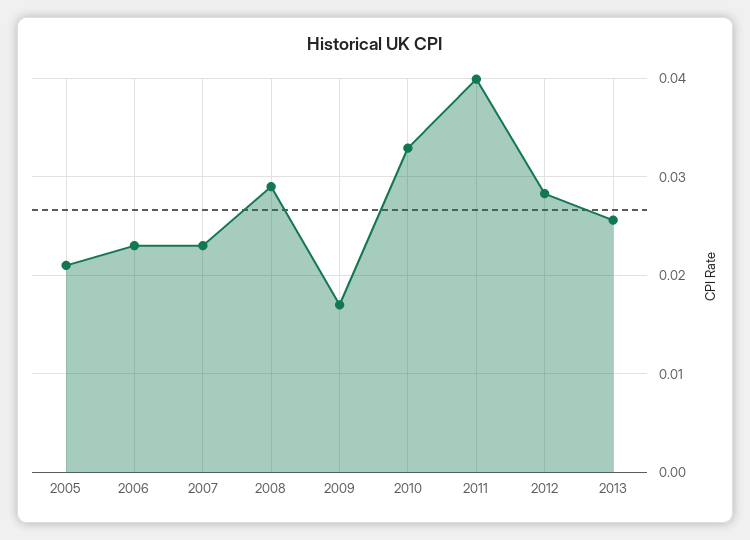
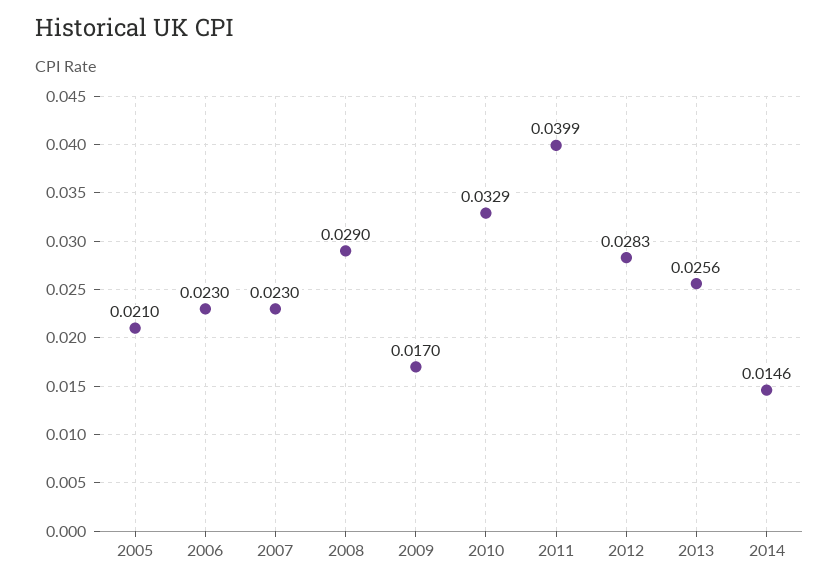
2014: none -> 0.0146

